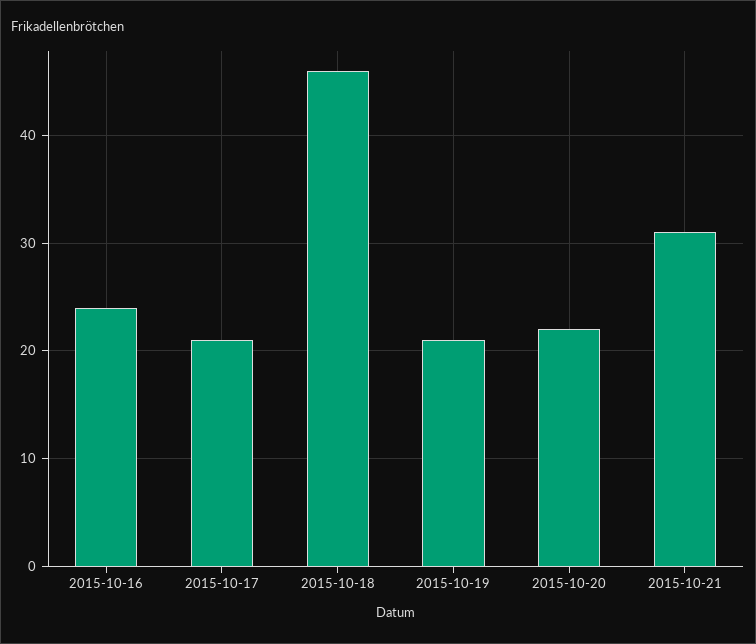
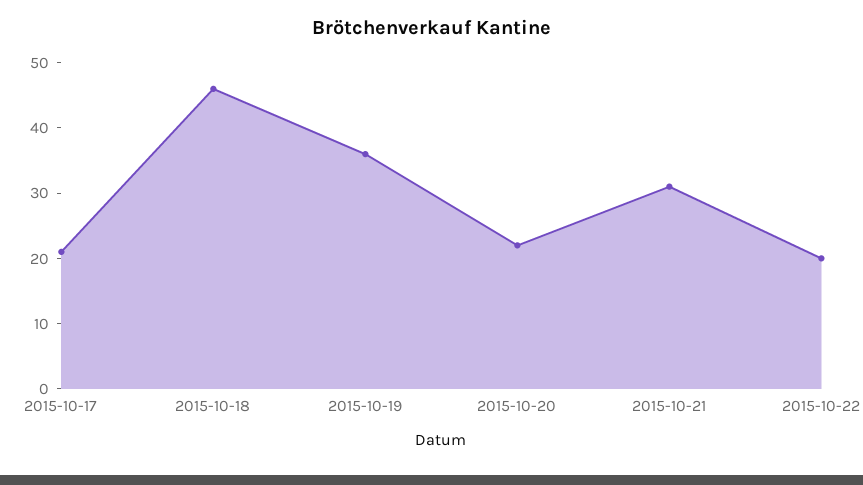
2015-10-16: 24 -> none
2015-10-19: 21 -> 35
2015-10-22: none -> 20

